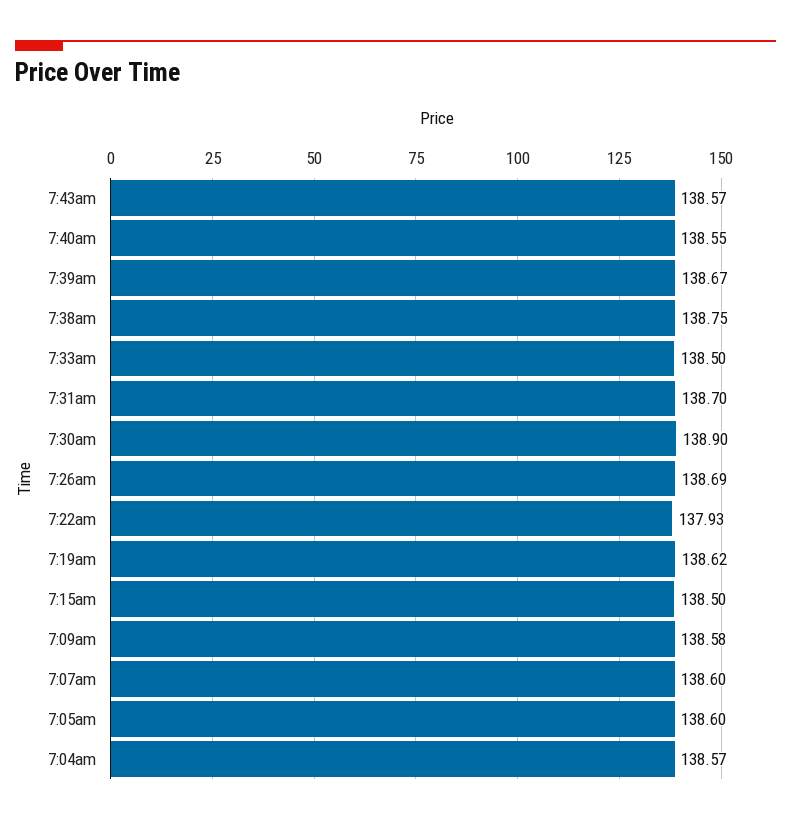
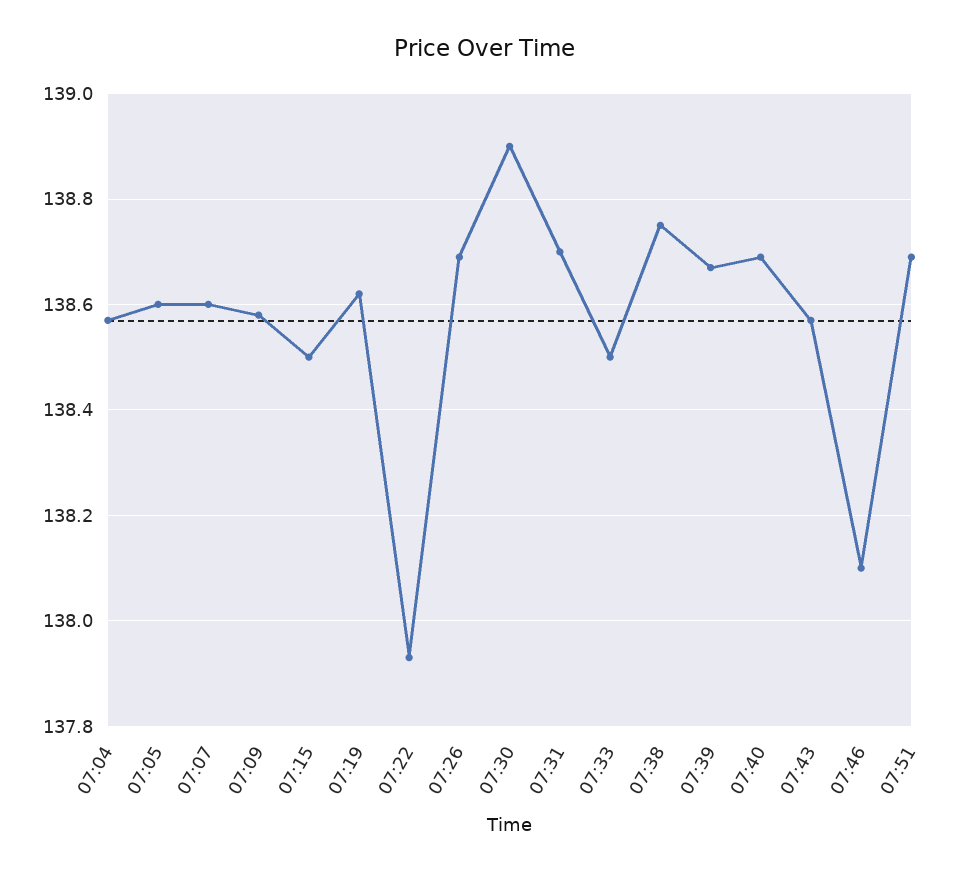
7:40am: 138.55 -> 138.7
07:46: none -> 138.1
07:51: none -> 138.7

